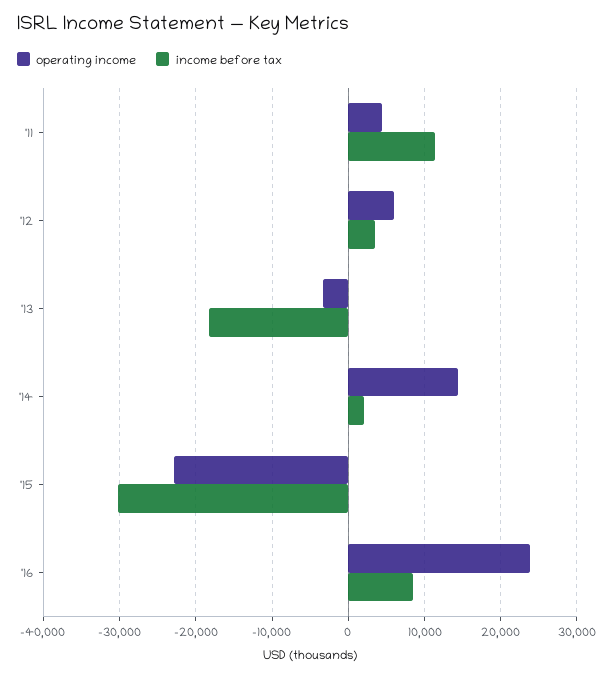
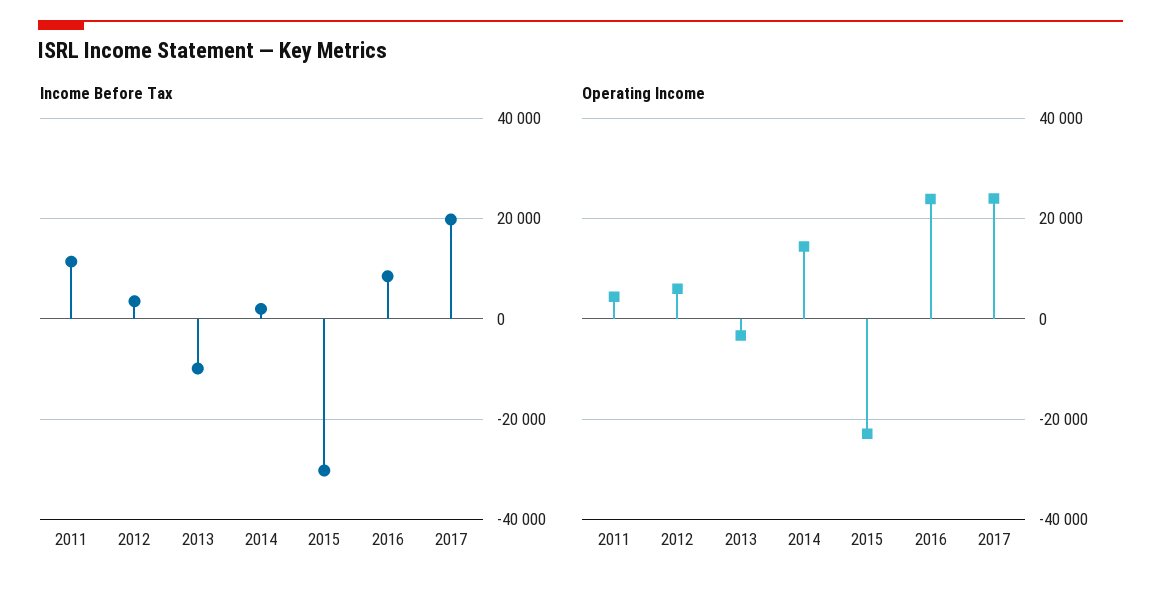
income before tax, '13: -18000 -> -10000
income before tax, 2017: none -> 20000
operating income, 2017: none -> 24000

